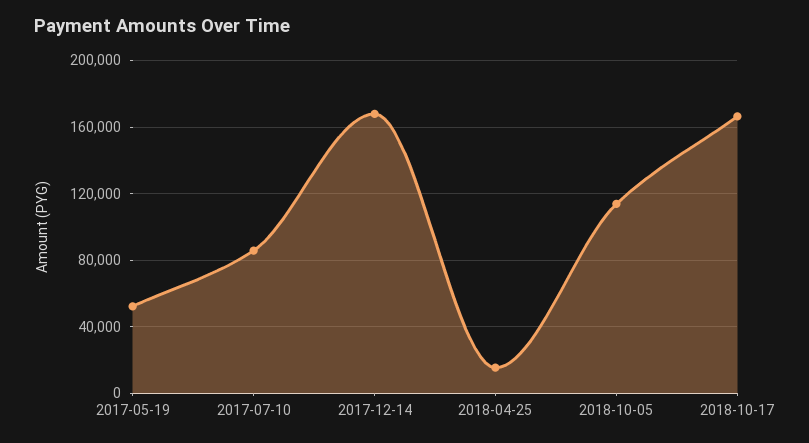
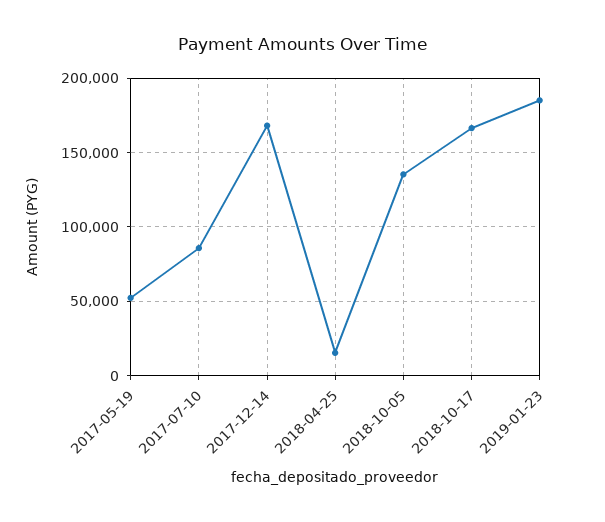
2018-10-05: 115000 -> 135000
2019-01-23: none -> 185000

